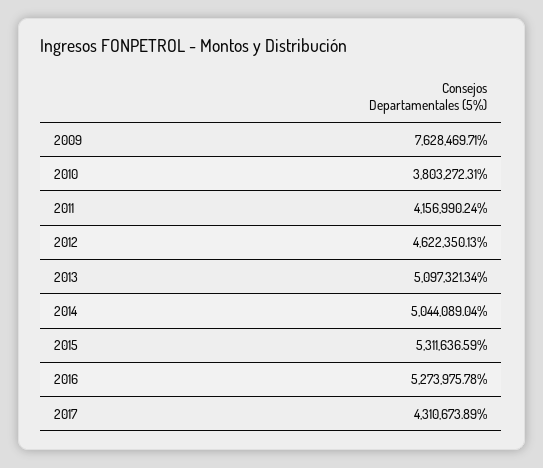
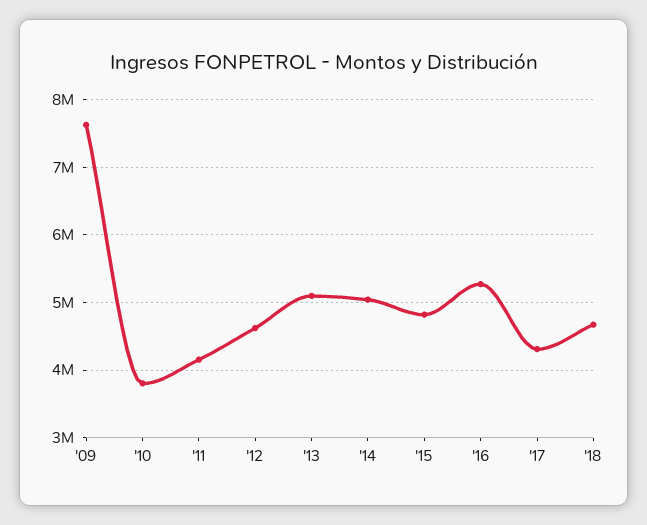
2015: 5311636.59 -> 4800000
'18: none -> 4700000

